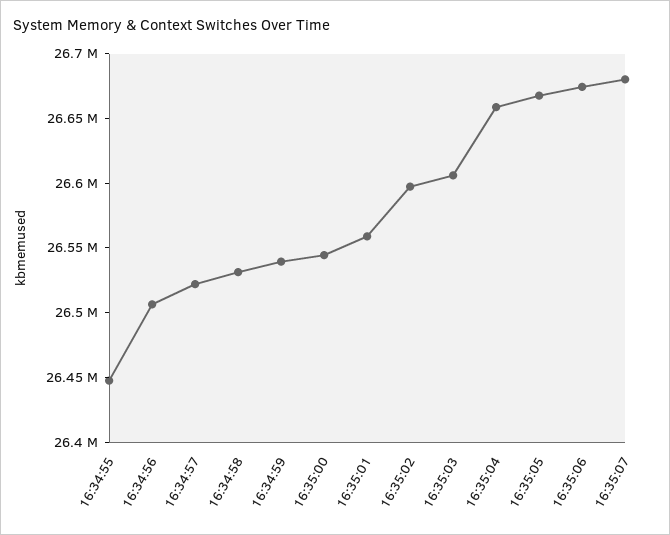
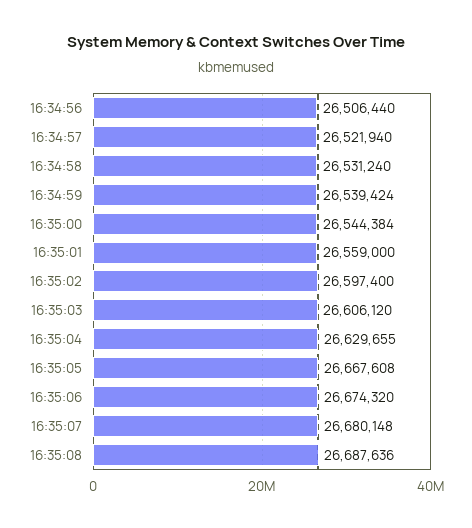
16:34:55: 26450000 -> none
16:35:04: 26660000 -> 26629655
16:35:08: none -> 26687636

